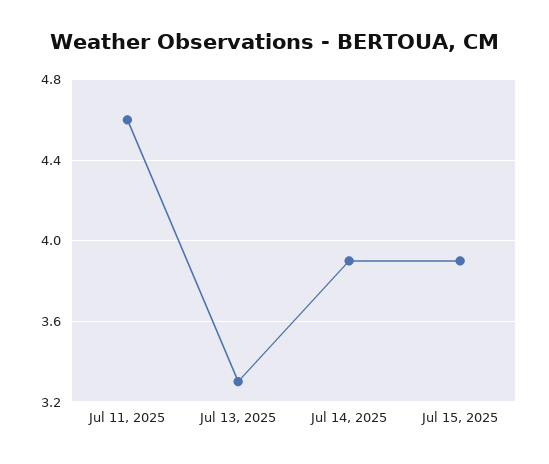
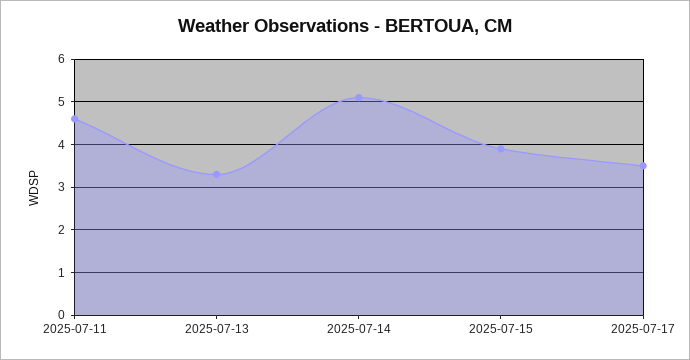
Jul 14, 2025: 3.9 -> 5
2025-07-17: none -> 3.5

